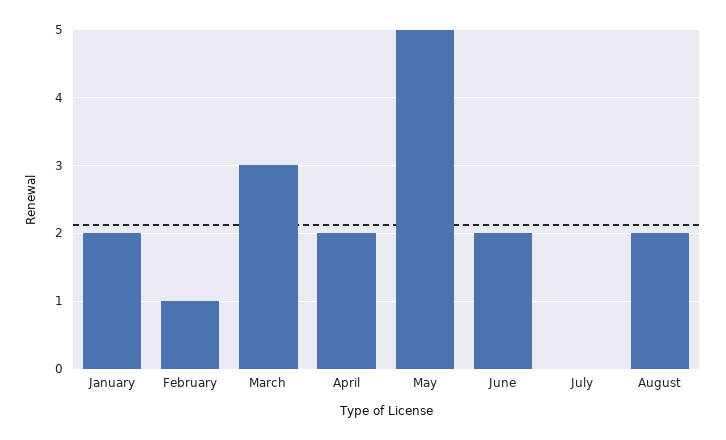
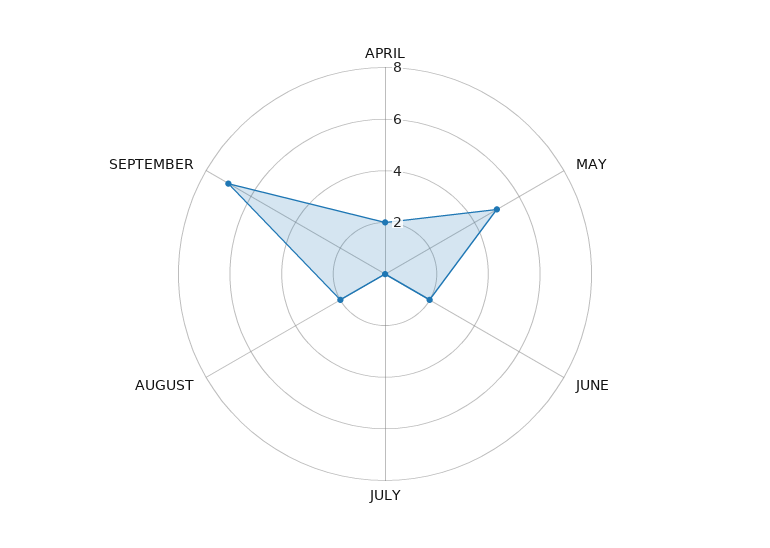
January: 2 -> none
February: 1 -> none
March: 3 -> none
SEPTEMBER: none -> 7

